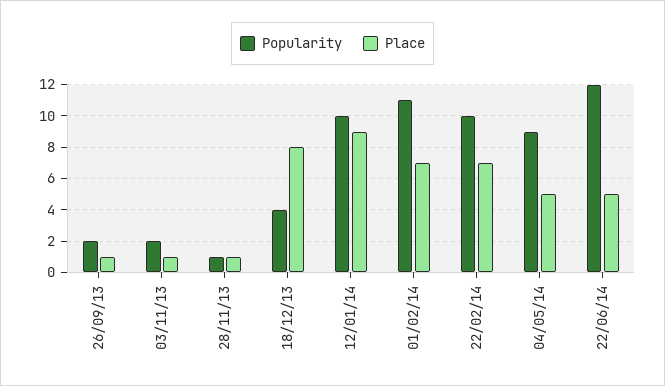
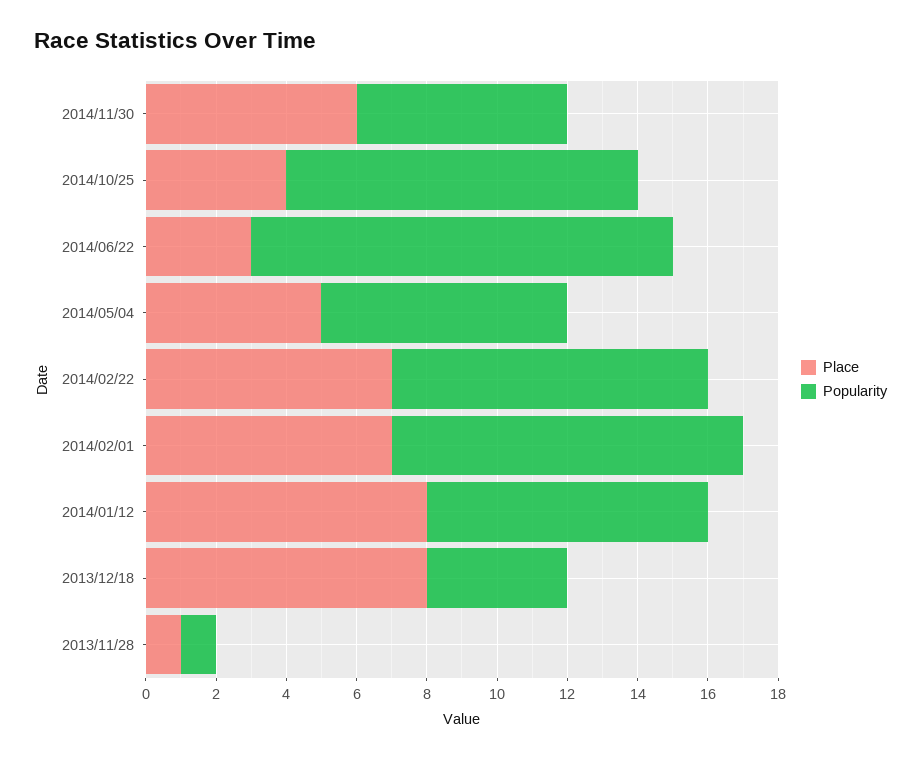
Popularity, 26/09/13: 2 -> none
Place, 26/09/13: 1 -> none
Popularity, 03/11/13: 2 -> none
Place, 03/11/13: 1 -> none
Popularity, 12/01/14: 10 -> 8
Place, 12/01/14: 9 -> 8
Popularity, 01/02/14: 11 -> 10
Popularity, 22/02/14: 10 -> 9
Popularity, 04/05/14: 9 -> 7
Place, 22/06/14: 5 -> 3
Place, 2014/11/30: none -> 6
Popularity, 2014/11/30: none -> 6
Place, 2014/10/25: none -> 4
Popularity, 2014/10/25: none -> 10

